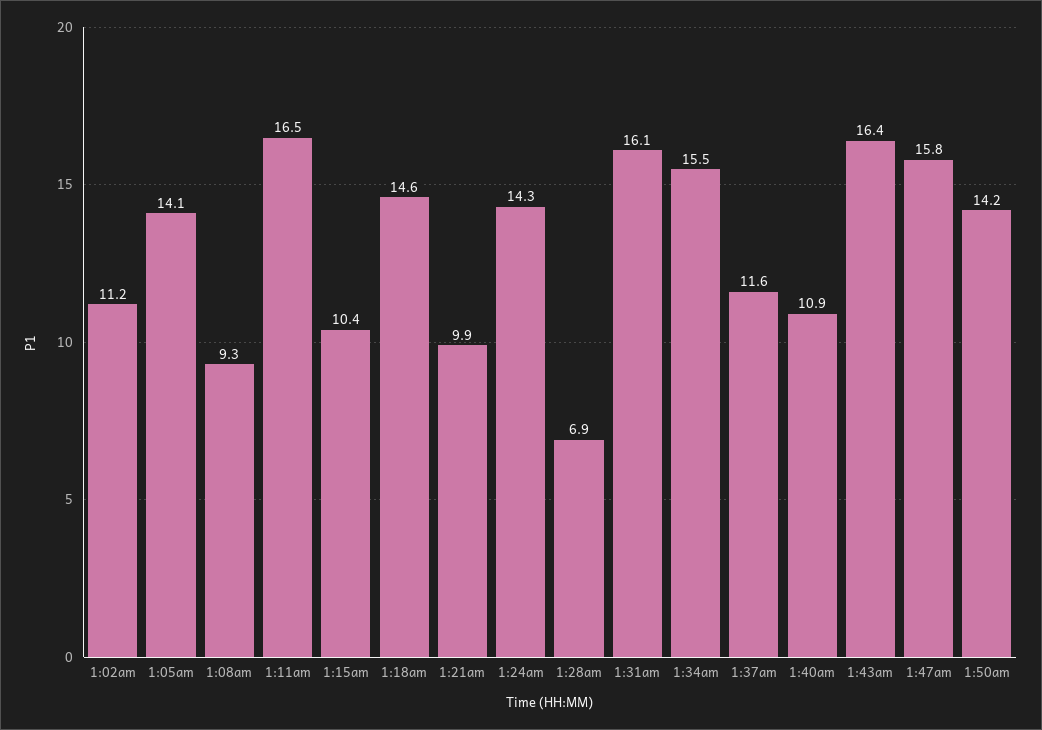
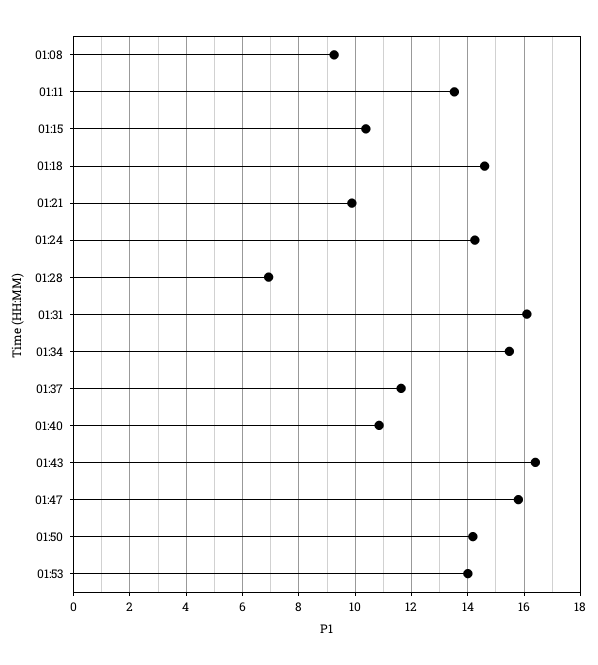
1:02am: 11.2 -> none
1:05am: 14.1 -> none
1:11am: 16.5 -> 13.5
01:53: none -> 14

